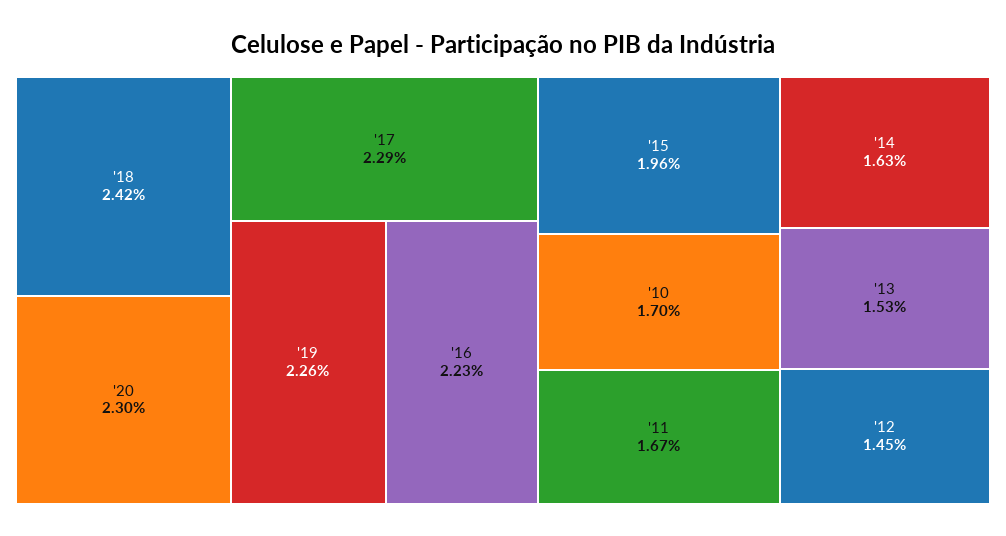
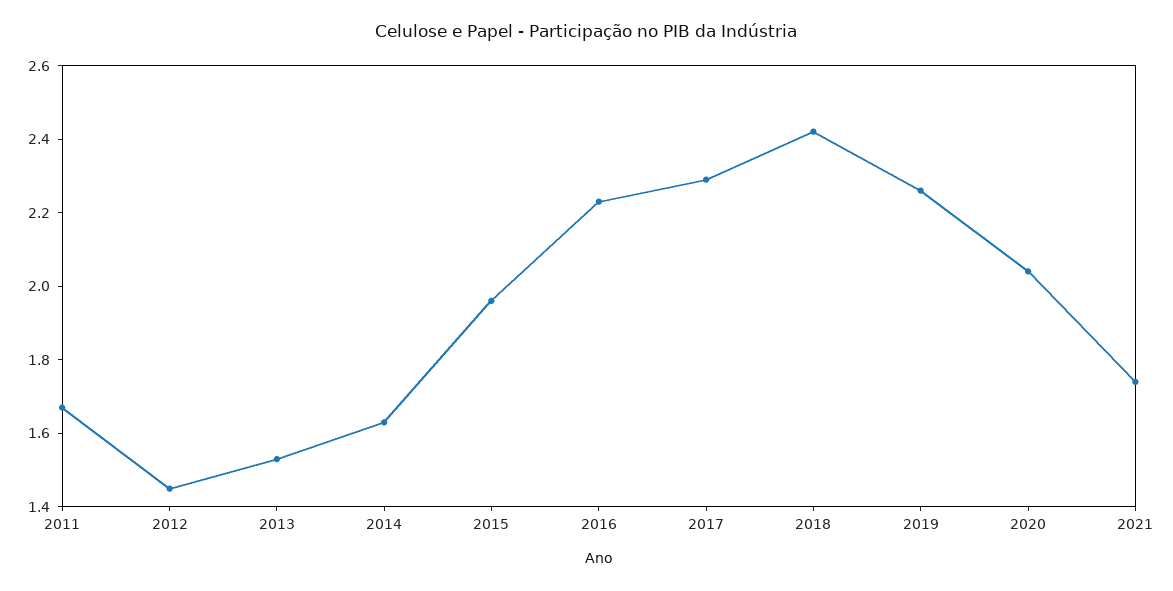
'20: 2.3 -> 2.05
'10: 1.7 -> none
2021: none -> 1.75

